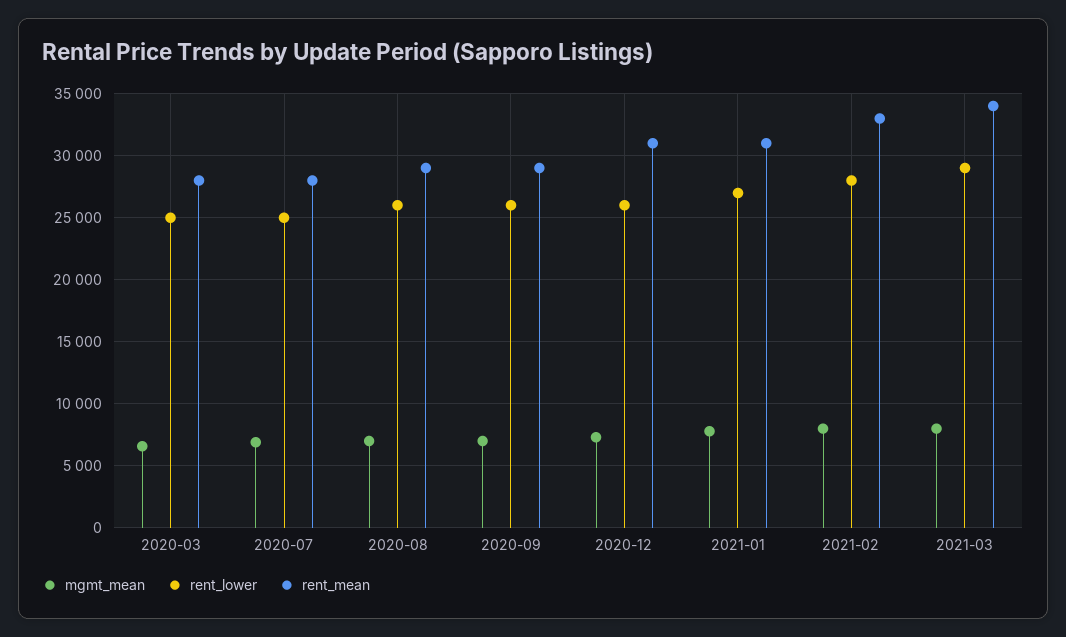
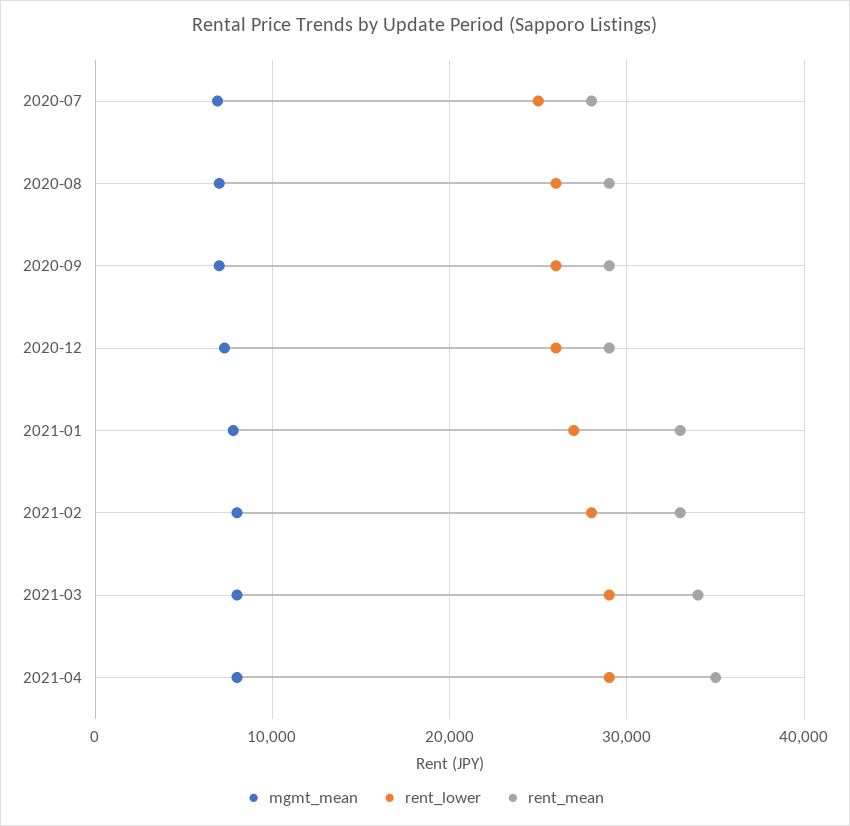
mgmt_mean, 2020-03: 6500 -> none
rent_lower, 2020-03: 25000 -> none
rent_mean, 2020-03: 28000 -> none
rent_mean, 2020-12: 31000 -> 29000
rent_mean, 2021-01: 31000 -> 33000
mgmt_mean, 2021-04: none -> 8000
rent_lower, 2021-04: none -> 29000
rent_mean, 2021-04: none -> 35000

